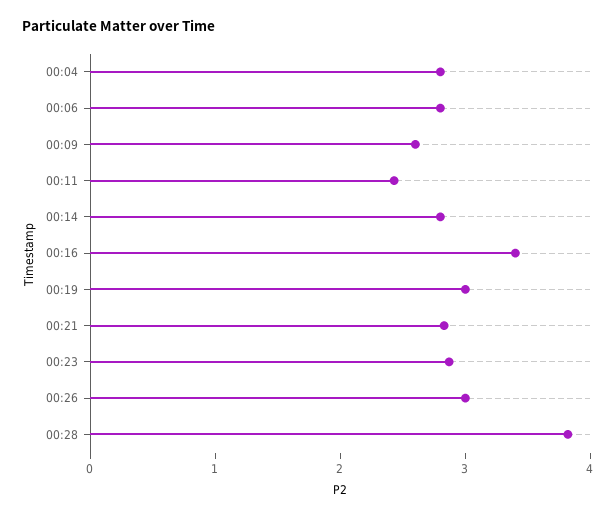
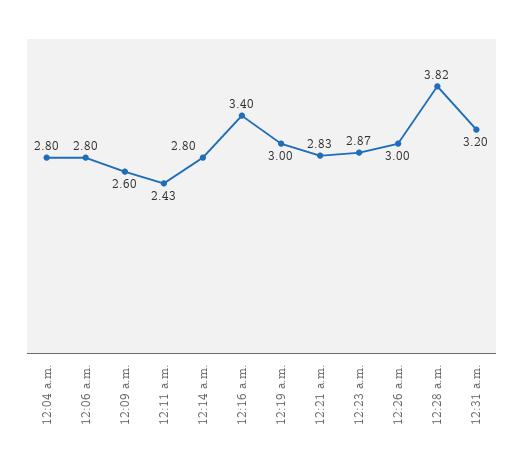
12:31 a.m.: none -> 3.2

